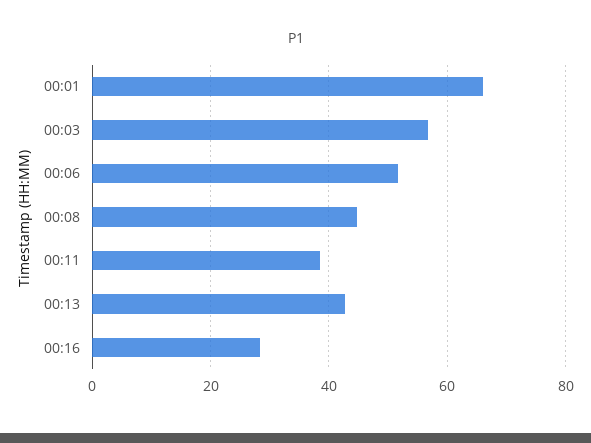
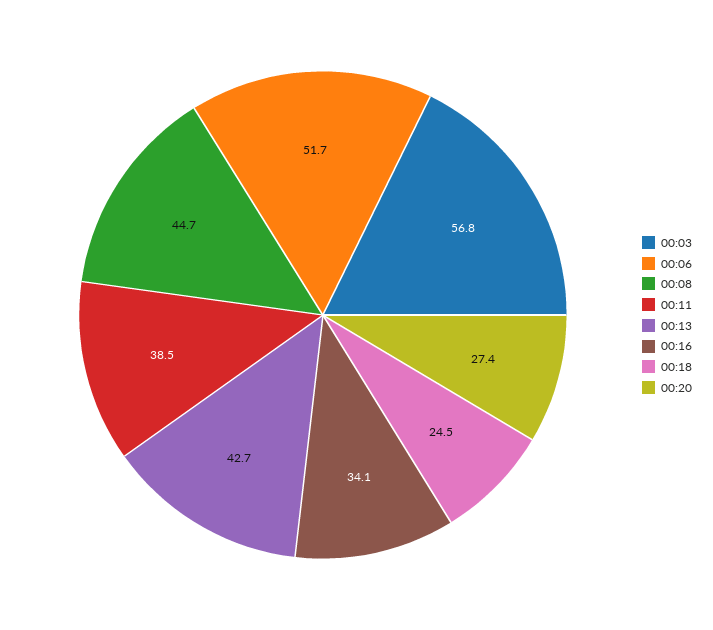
00:01: 66 -> none
00:16: 28 -> 34.1
00:18: none -> 24.5
00:20: none -> 27.4

